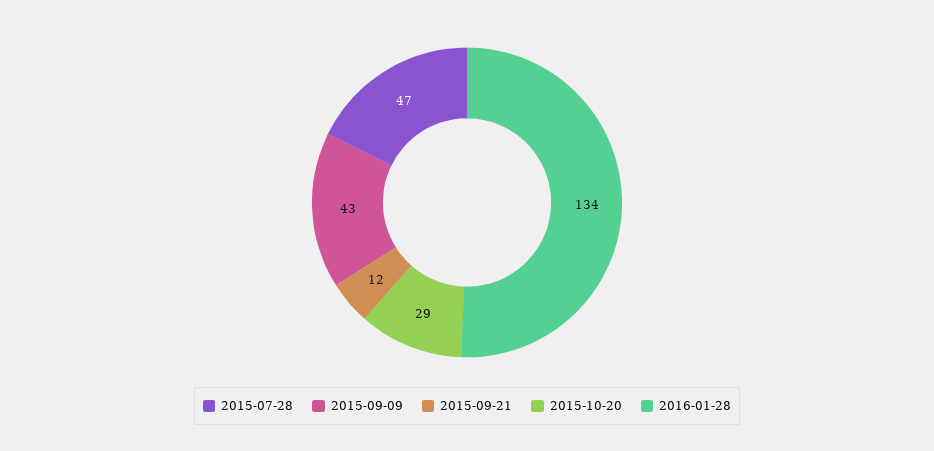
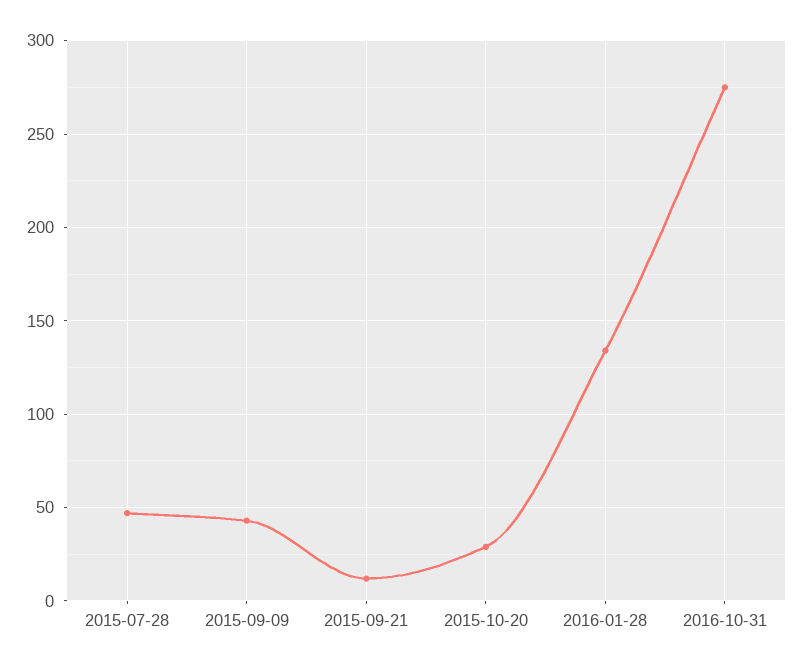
2016-10-31: none -> 275

